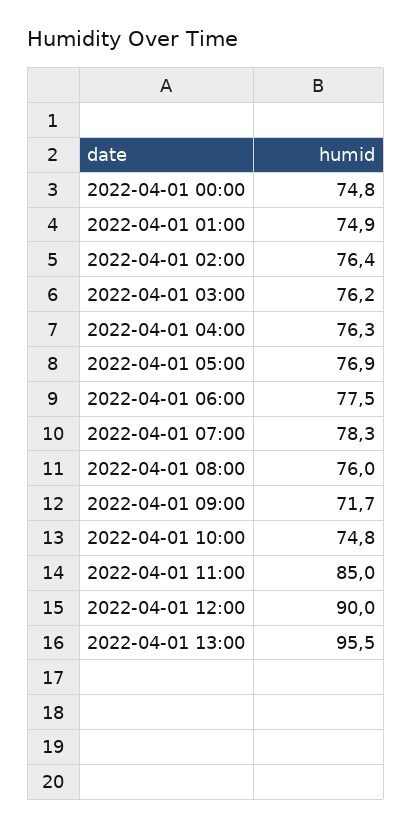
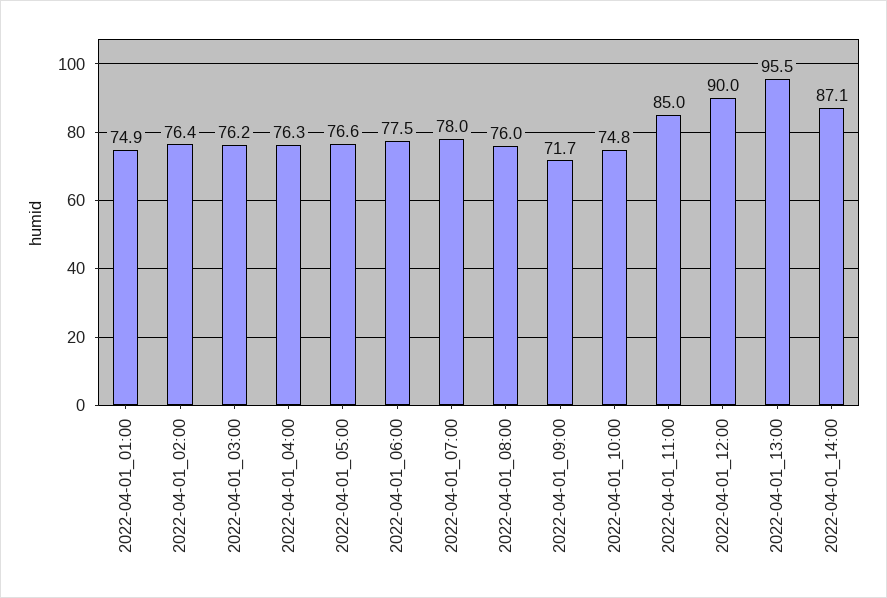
2022-04-01 00:00: 74.8 -> none
2022-04-01 05:00: 76.9 -> 76.6
2022-04-01 07:00: 78.3 -> 78
2022-04-01_14:00: none -> 87.1

